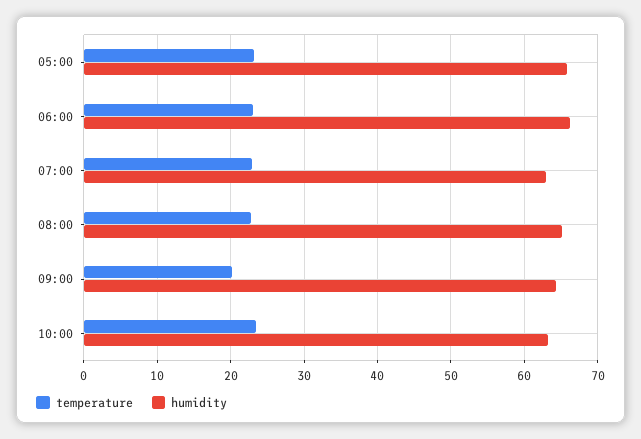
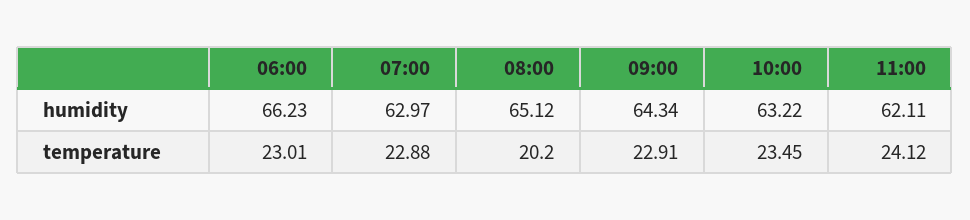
temperature, 05:00: 23 -> none
humidity, 05:00: 66 -> none
temperature, 08:00: 23 -> 20.2
temperature, 09:00: 20 -> 22.91
humidity, 11:00: none -> 62.11
temperature, 11:00: none -> 24.12

